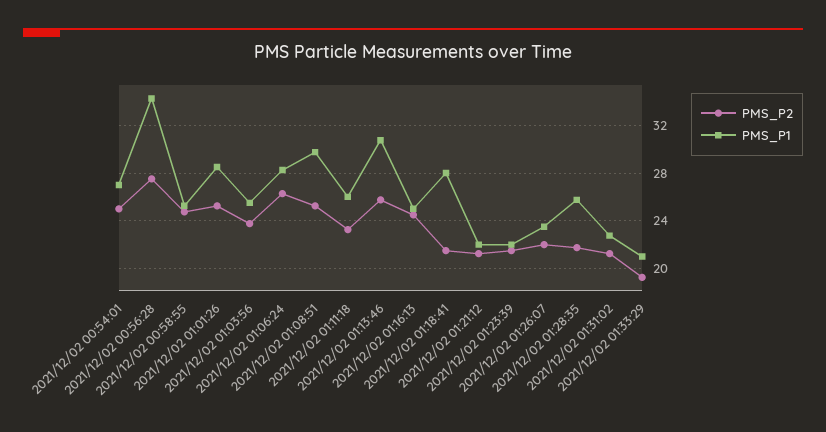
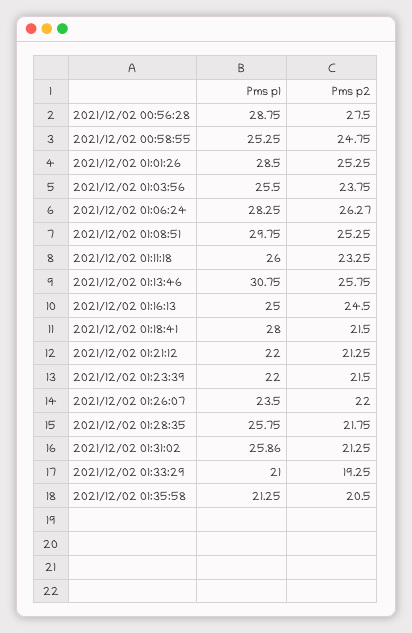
PMS_P2, 2021/12/02 00:54:01: 25 -> none
PMS_P1, 2021/12/02 00:54:01: 27 -> none
PMS_P1, 2021/12/02 00:56:28: 34 -> 28.75
PMS_P1, 2021/12/02 01:31:02: 23 -> 25.86
PMS_P1, 2021/12/02 01:35:58: none -> 21.25
PMS_P2, 2021/12/02 01:35:58: none -> 20.5

